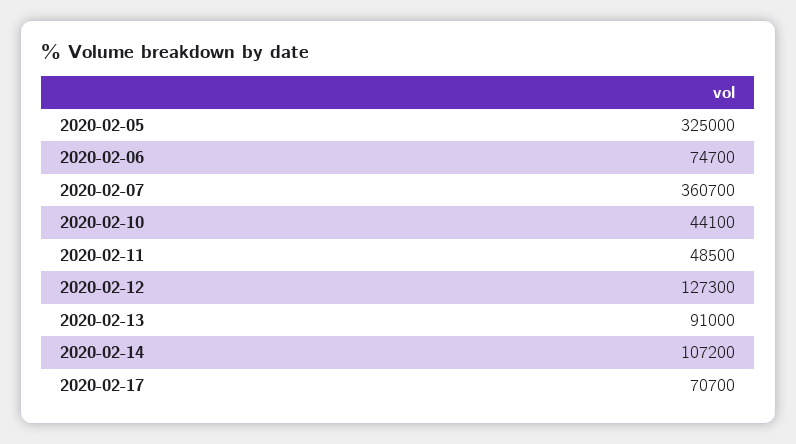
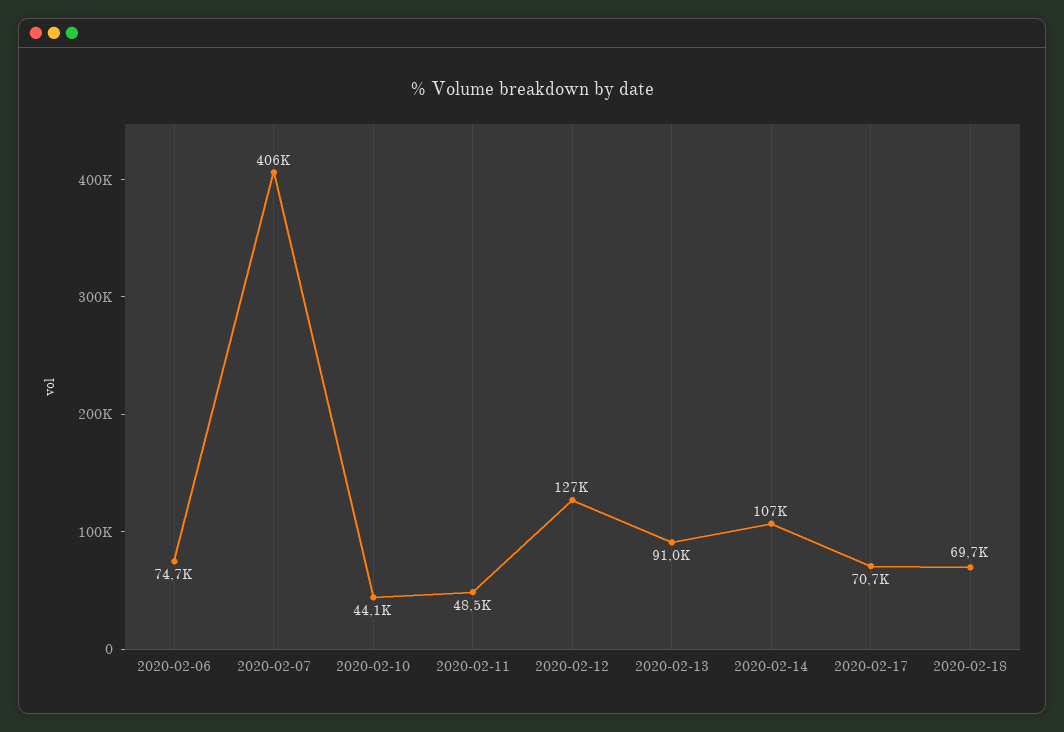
2020-02-05: 325000 -> none
2020-02-07: 360700 -> 406000
2020-02-18: none -> 69700

